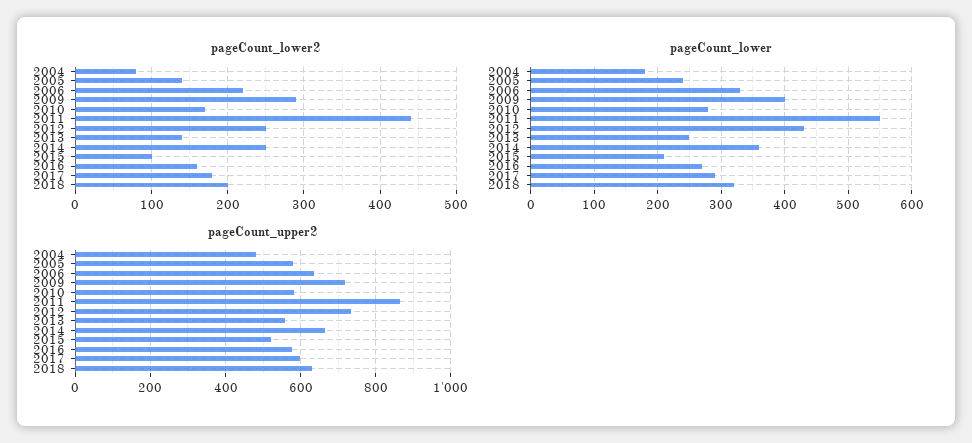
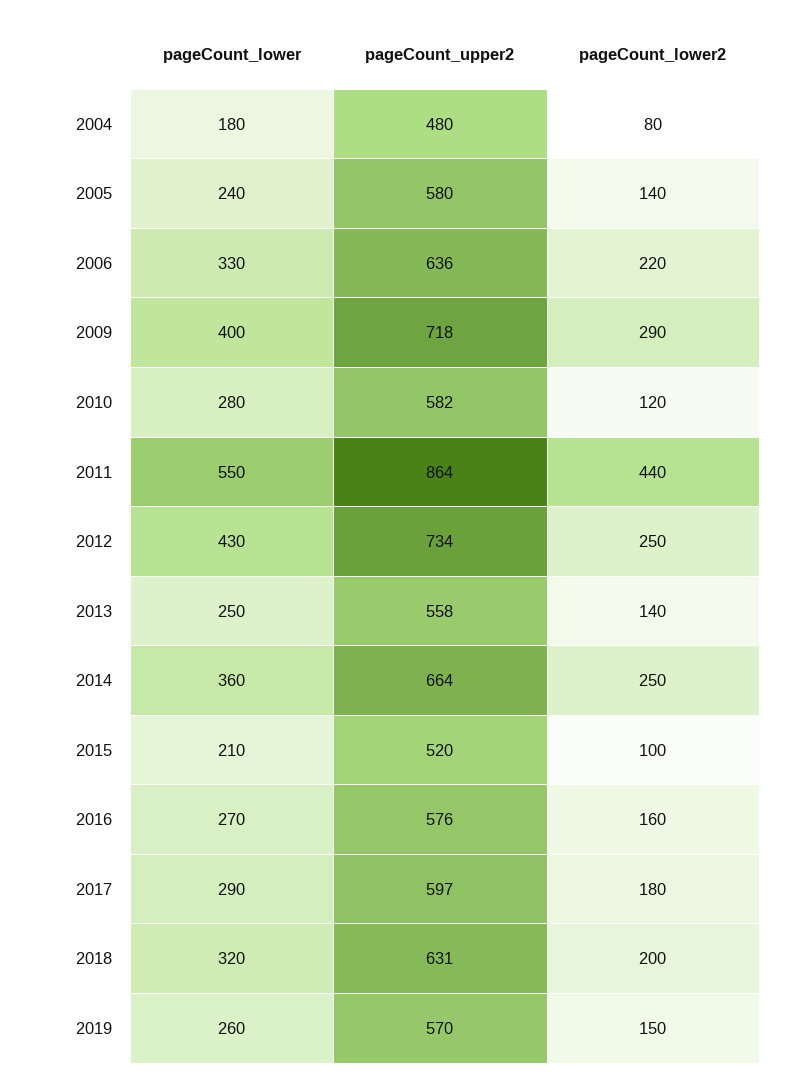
pageCount_lower2, 2010: 170 -> 120
pageCount_lower, 2019: none -> 260
pageCount_upper2, 2019: none -> 570
pageCount_lower2, 2019: none -> 150

